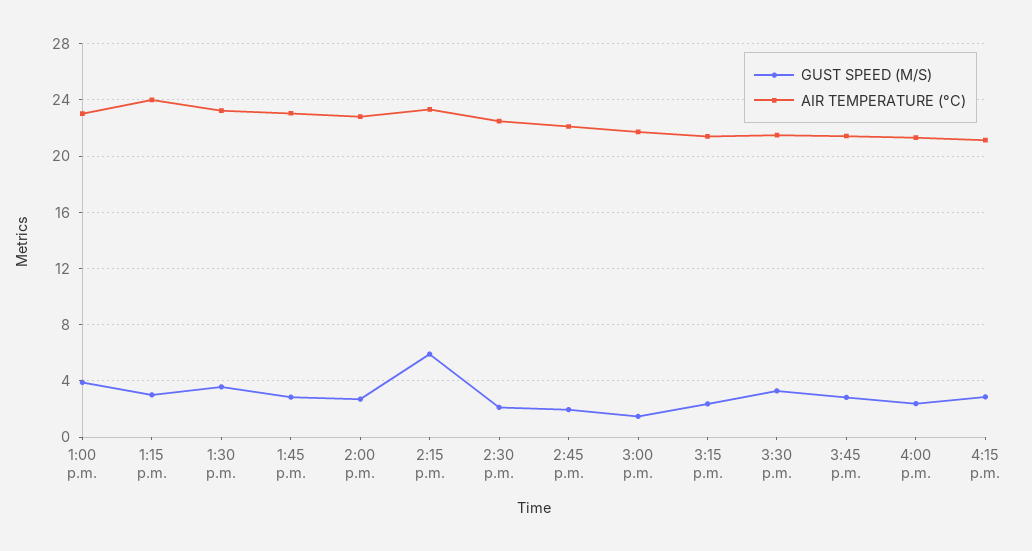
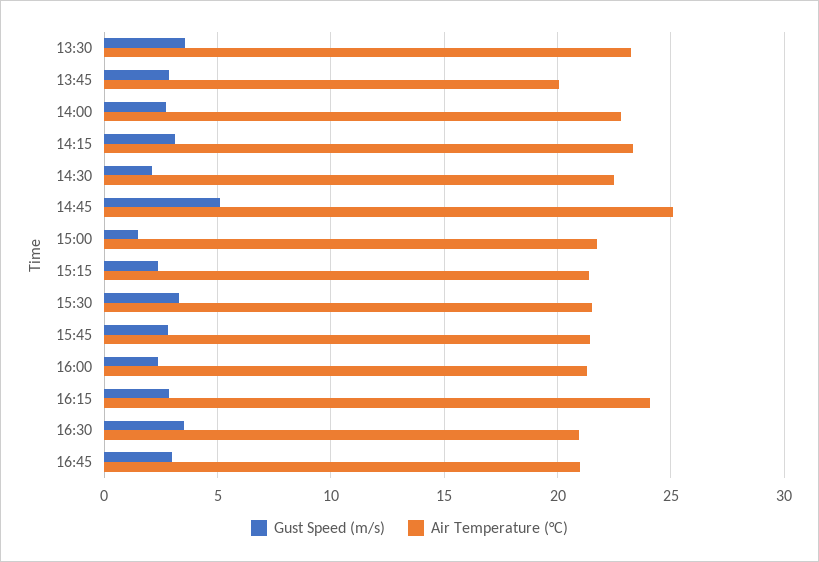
GUST SPEED (M/S), 1:00 p.m.: 4 -> none
AIR TEMPERATURE (°C), 1:00 p.m.: 23 -> none
GUST SPEED (M/S), 1:15 p.m.: 3 -> none
AIR TEMPERATURE (°C), 1:15 p.m.: 24 -> none
AIR TEMPERATURE (°C), 1:45 p.m.: 23 -> 20
GUST SPEED (M/S), 2:15 p.m.: 6 -> 3
GUST SPEED (M/S), 2:45 p.m.: 2 -> 5
AIR TEMPERATURE (°C), 2:45 p.m.: 22 -> 25
AIR TEMPERATURE (°C), 4:15 p.m.: 21 -> 24
GUST SPEED (M/S), 16:30: none -> 3.5
AIR TEMPERATURE (°C), 16:30: none -> 21
GUST SPEED (M/S), 16:45: none -> 3
AIR TEMPERATURE (°C), 16:45: none -> 21

